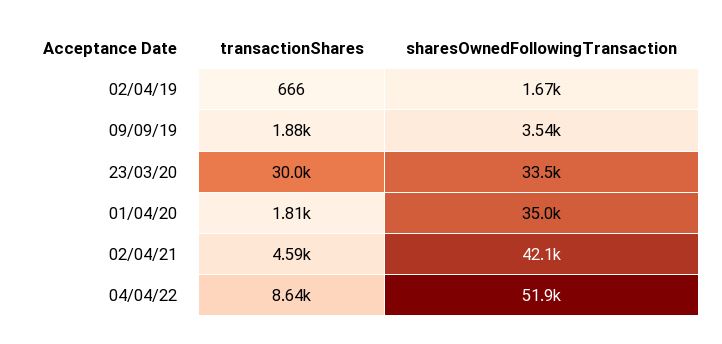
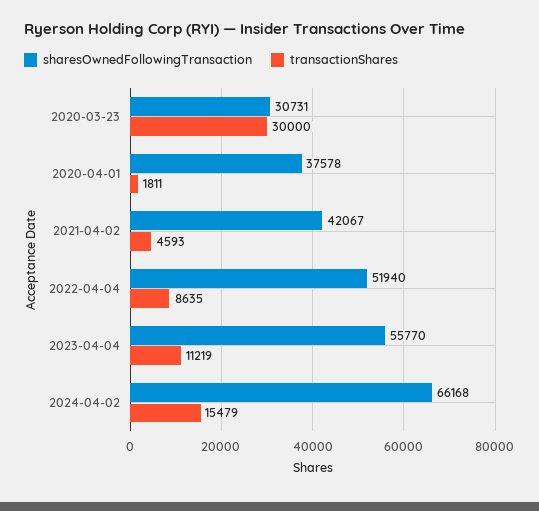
transactionShares, 02/04/19: 666 -> none
sharesOwnedFollowingTransaction, 02/04/19: 1670 -> none
transactionShares, 09/09/19: 1880 -> none
sharesOwnedFollowingTransaction, 09/09/19: 3540 -> none
sharesOwnedFollowingTransaction, 23/03/20: 33500 -> 30731
sharesOwnedFollowingTransaction, 01/04/20: 35000 -> 37578
sharesOwnedFollowingTransaction, 2023-04-04: none -> 55770
transactionShares, 2023-04-04: none -> 11219
sharesOwnedFollowingTransaction, 2024-04-02: none -> 66168
transactionShares, 2024-04-02: none -> 15479

